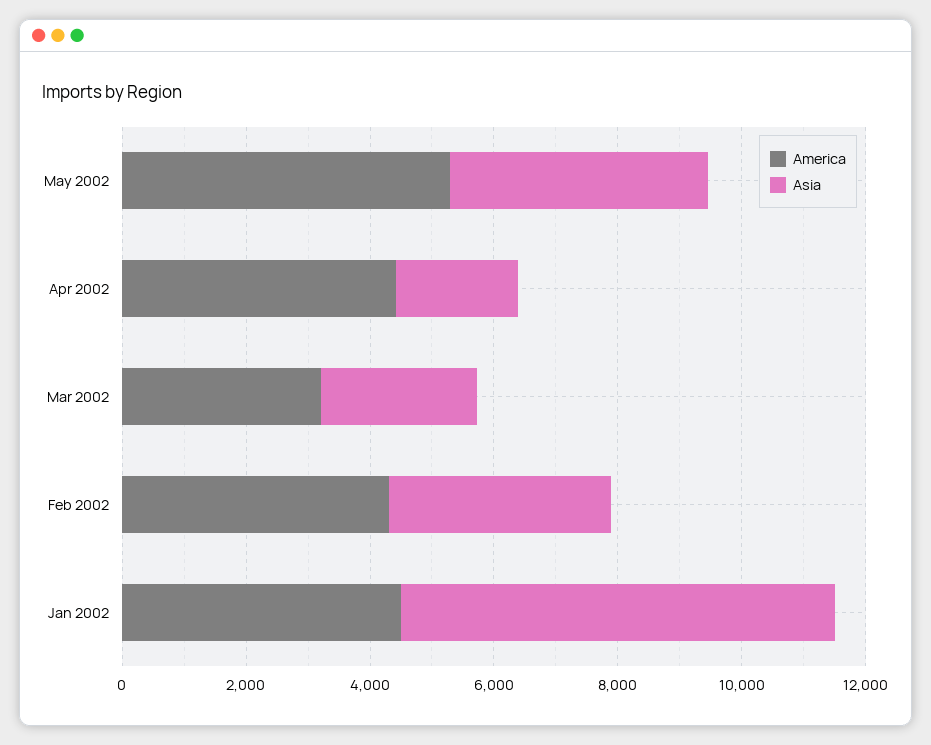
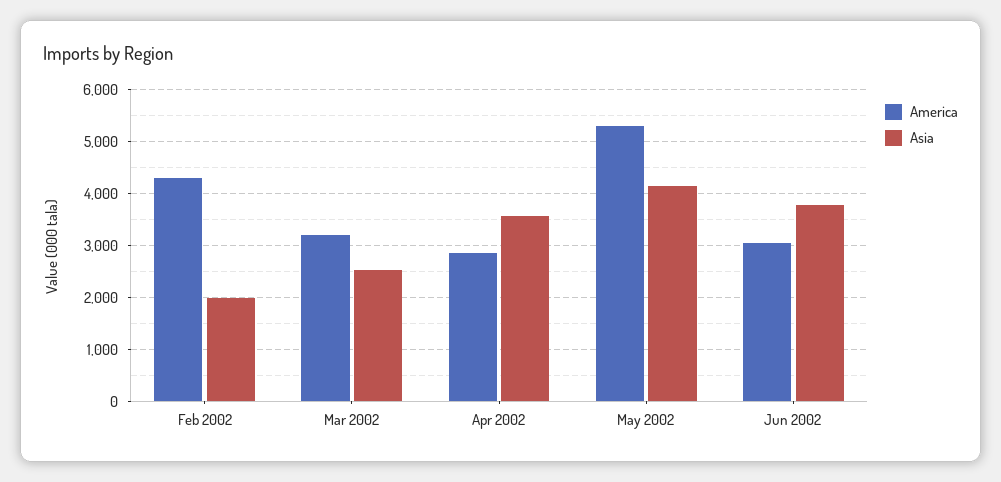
America, Apr 2002: 4500 -> 2800
Asia, Apr 2002: 2000 -> 3600
Asia, Feb 2002: 3500 -> 2000
America, Jan 2002: 4500 -> none
Asia, Jan 2002: 7000 -> none
America, Jun 2002: none -> 3000
Asia, Jun 2002: none -> 3800

